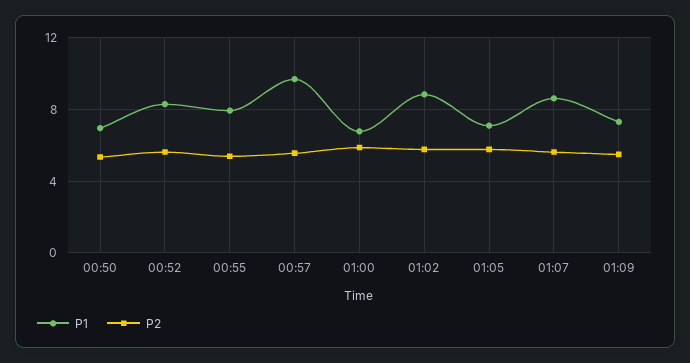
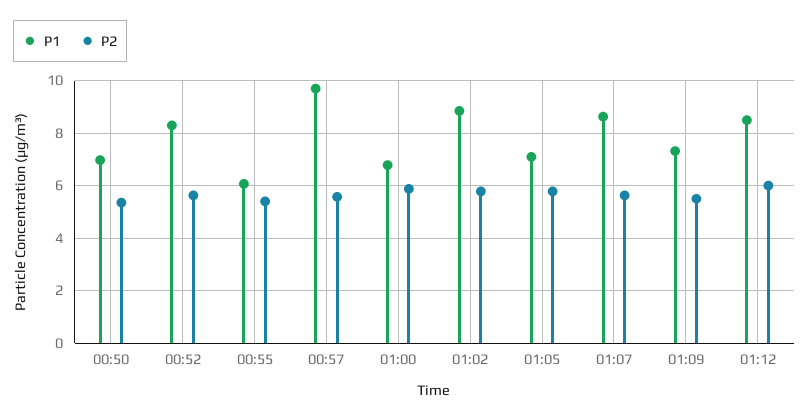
P1, 00:55: 8 -> 6
P1, 01:12: none -> 8.5
P2, 01:12: none -> 6

